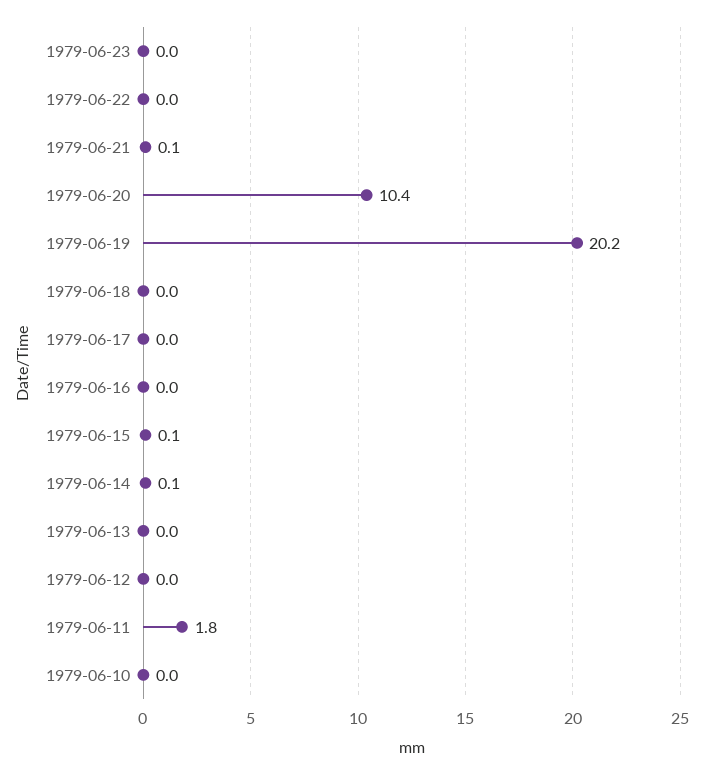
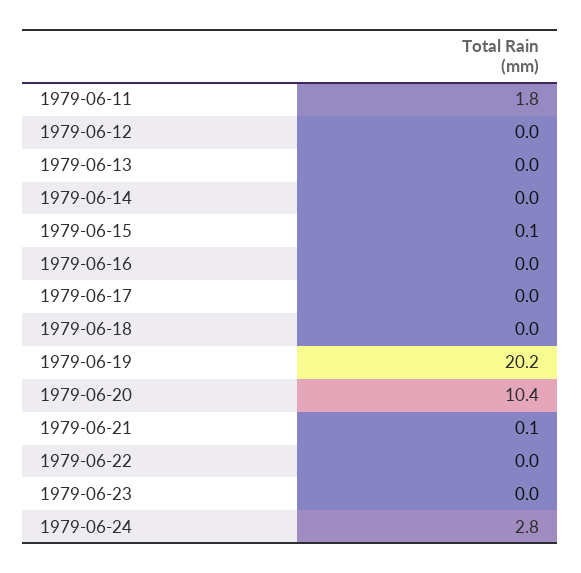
1979-06-14: 0.1 -> 0
1979-06-10: 0 -> none
1979-06-24: none -> 2.8

